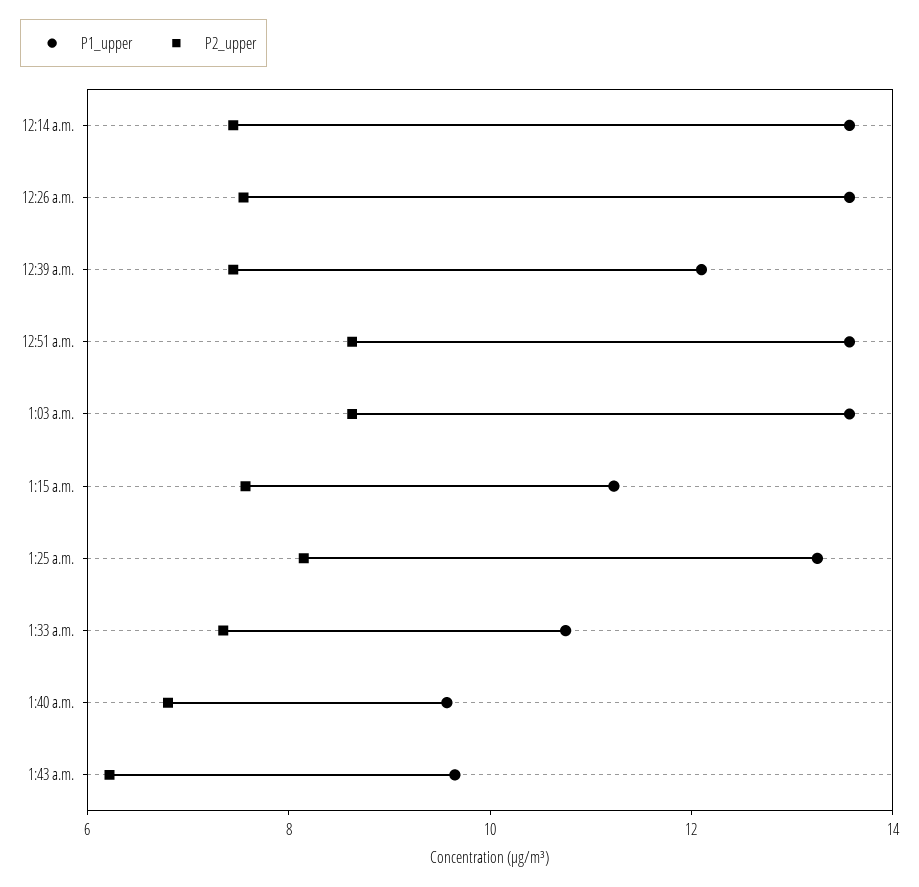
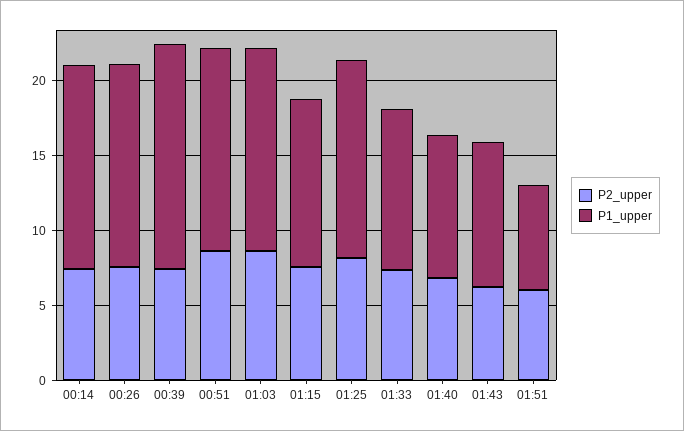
P1_upper, 12:39 a.m.: 12 -> 15
P2_upper, 01:51: none -> 6
P1_upper, 01:51: none -> 7

